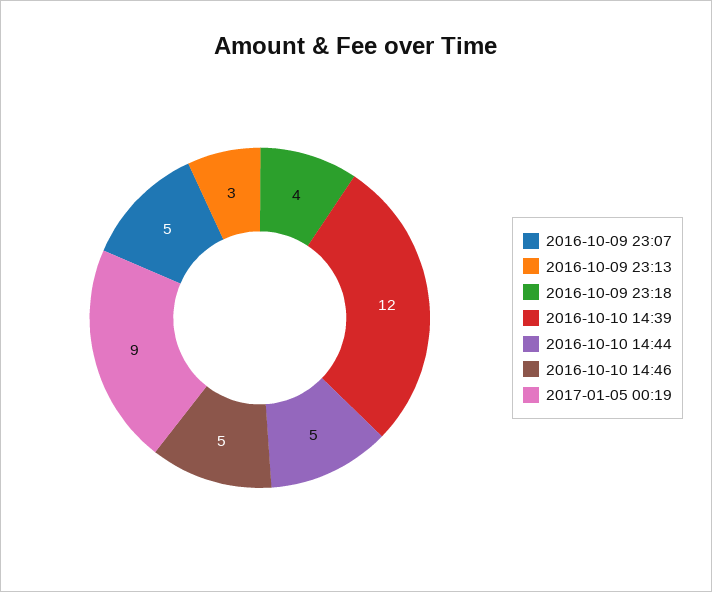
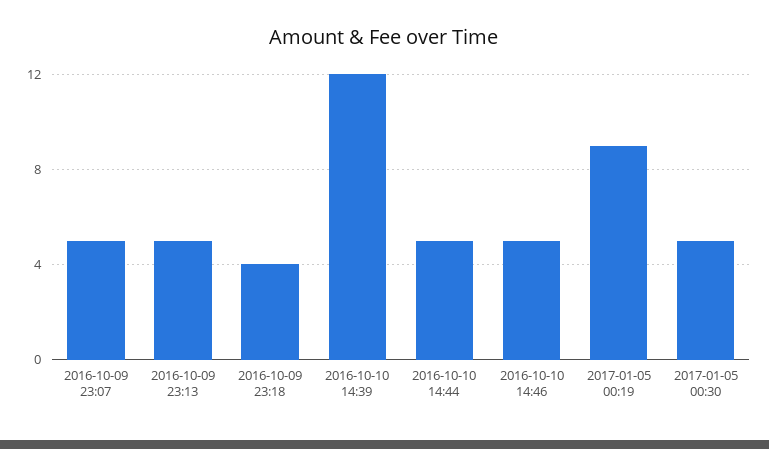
2016-10-09 23:13: 3 -> 5
2017-01-05 00:30: none -> 5

